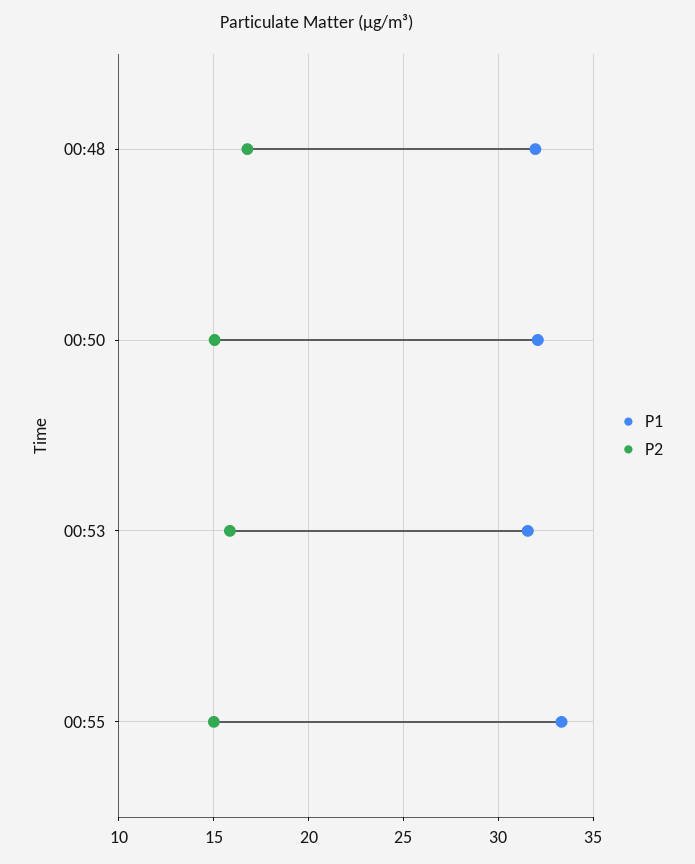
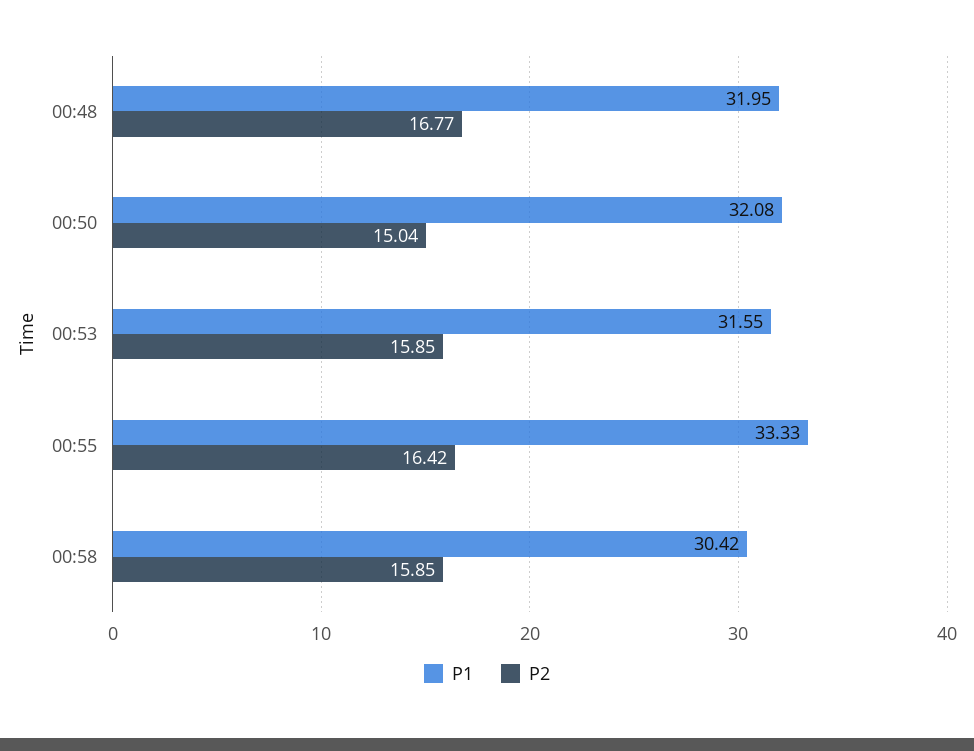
P2, 00:55: 15 -> 16.42
P1, 00:58: none -> 30.42
P2, 00:58: none -> 15.85

